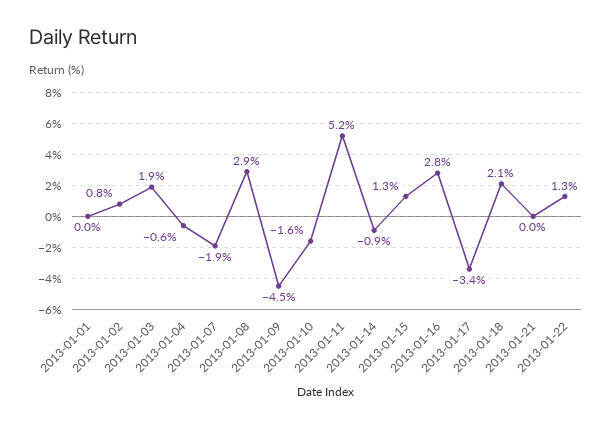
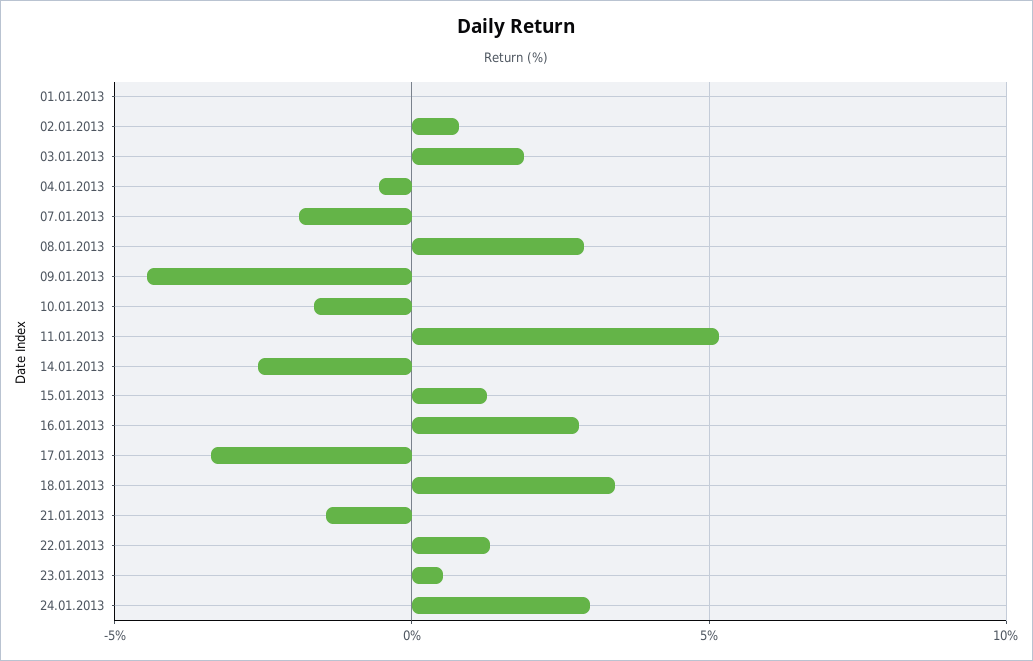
2013-01-14: -0.9 -> -2.5
2013-01-18: 2.1 -> 3.5
2013-01-21: 0 -> -1.5
23.01.2013: none -> 0.5
24.01.2013: none -> 3

